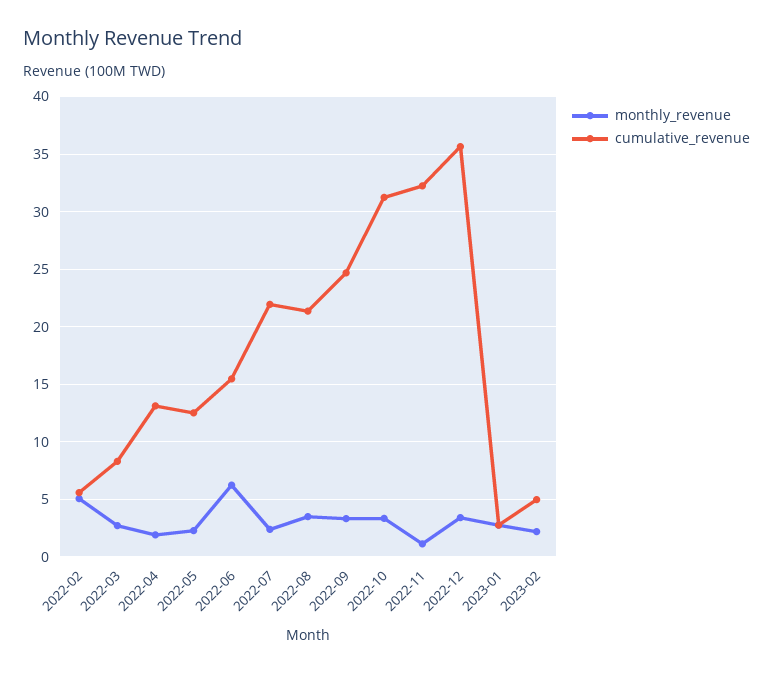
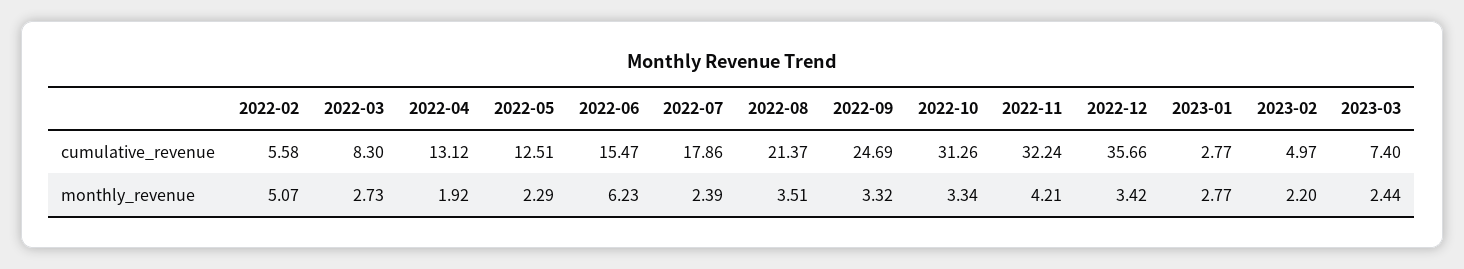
cumulative_revenue, 2022-07: 22 -> 17.86
monthly_revenue, 2022-11: 1 -> 4.21
cumulative_revenue, 2023-03: none -> 7.4
monthly_revenue, 2023-03: none -> 2.44

